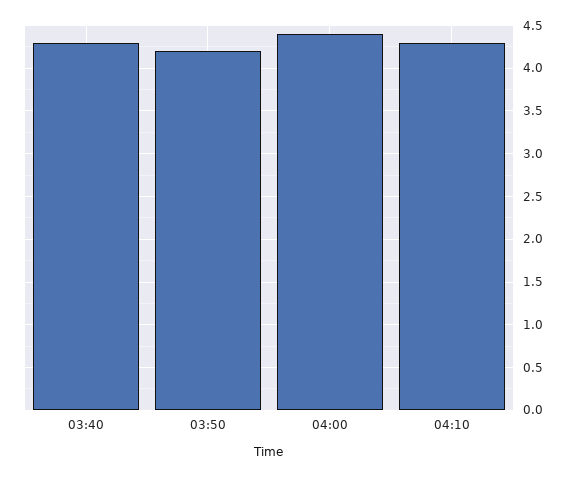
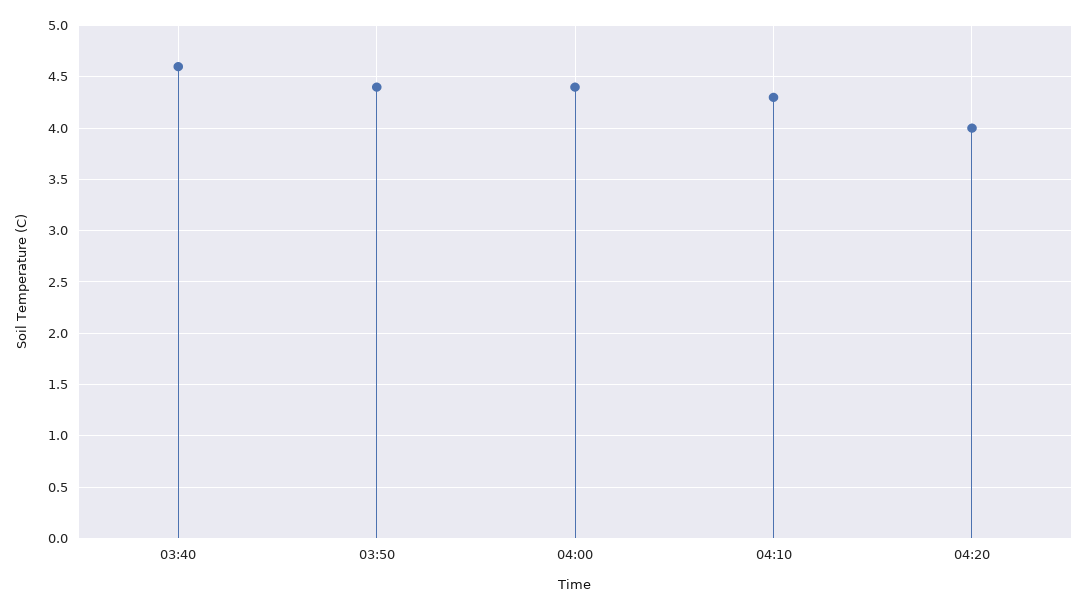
03:40: 4.3 -> 4.6
03:50: 4.2 -> 4.4
04:20: none -> 4

